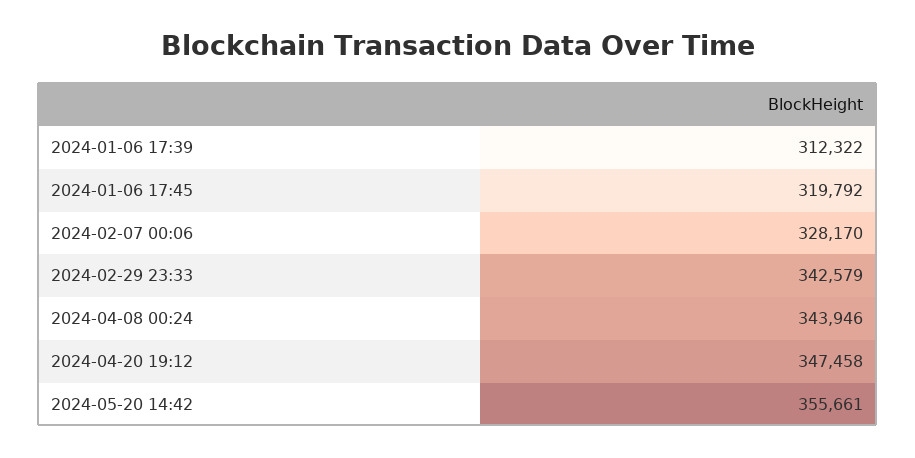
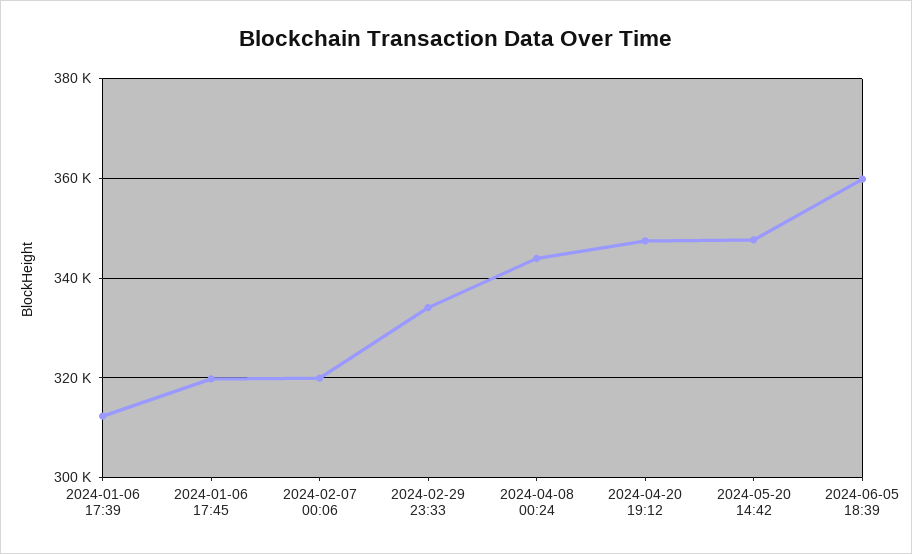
2024-02-07 00:06: 328170 -> 320000
2024-02-29 23:33: 342579 -> 334000
2024-05-20 14:42: 355661 -> 348000
2024-06-05 18:39: none -> 360000

